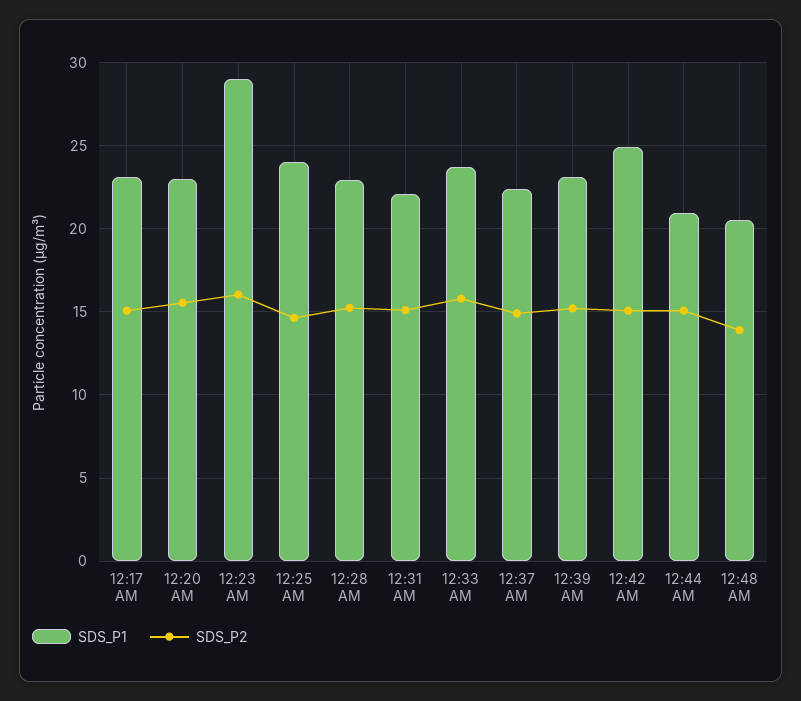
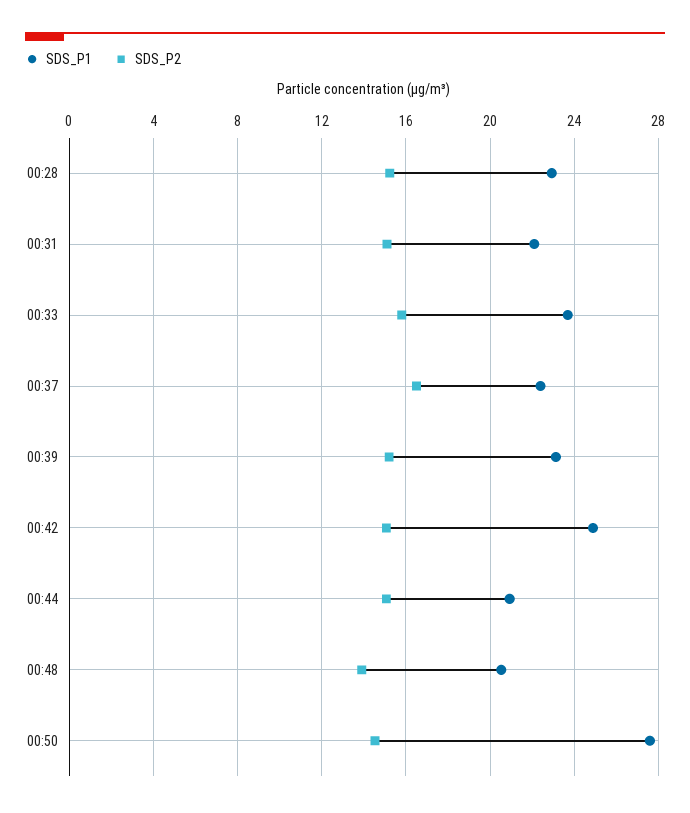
SDS_P1, 12:17 AM: 23 -> none
SDS_P2, 12:17 AM: 15 -> none
SDS_P1, 12:20 AM: 23 -> none
SDS_P2, 12:20 AM: 15.5 -> none
SDS_P1, 12:23 AM: 29 -> none
SDS_P2, 12:23 AM: 16 -> none
SDS_P1, 12:25 AM: 24 -> none
SDS_P2, 12:25 AM: 14.5 -> none
SDS_P2, 12:37 AM: 15 -> 16.5
SDS_P1, 00:50: none -> 27.5
SDS_P2, 00:50: none -> 14.5

